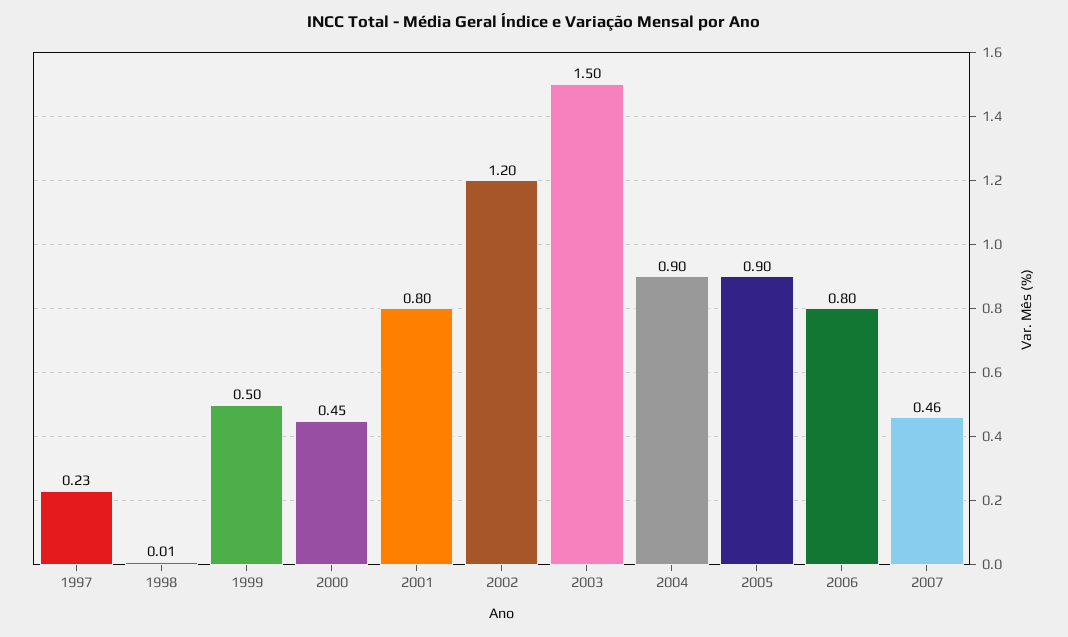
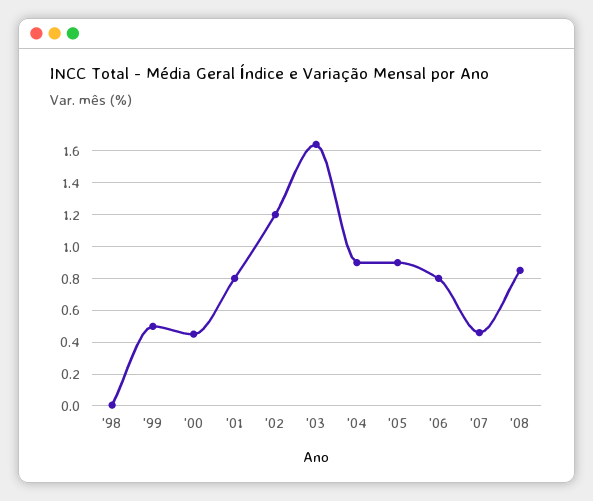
1997: 0.23 -> none
2003: 1.5 -> 1.65
'08: none -> 0.85

